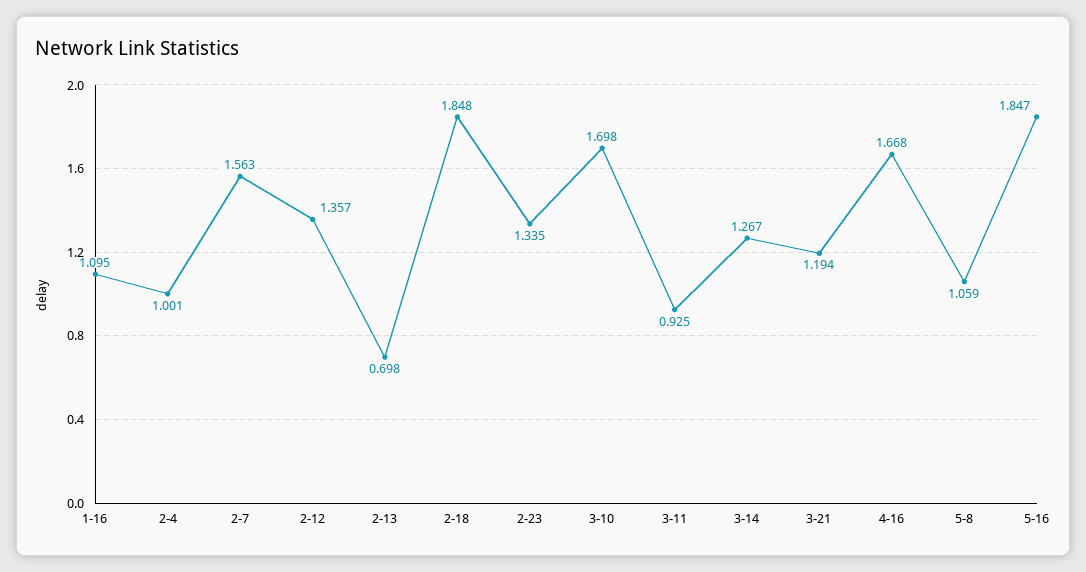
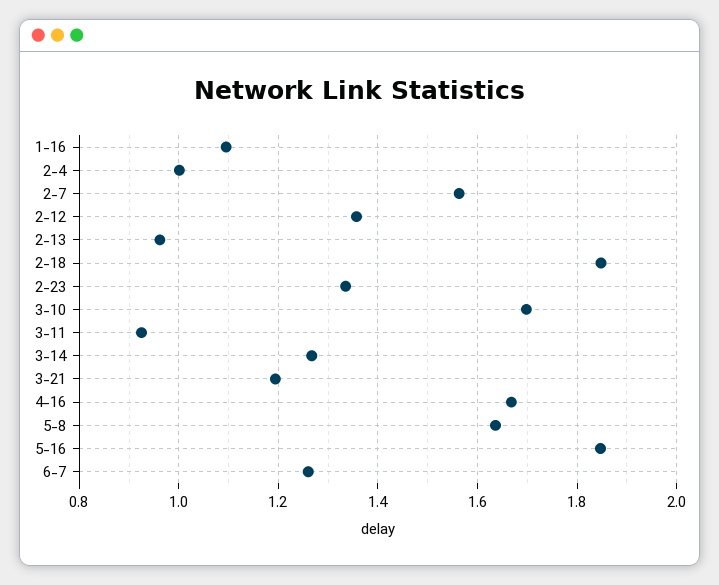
2-13: 0.698 -> 0.96
5-8: 1.059 -> 1.64
6-7: none -> 1.26

